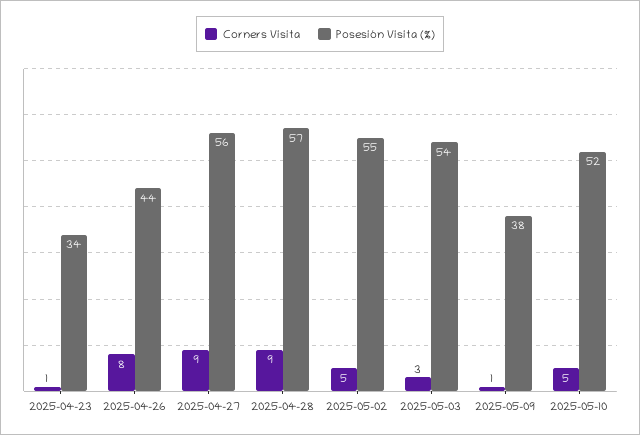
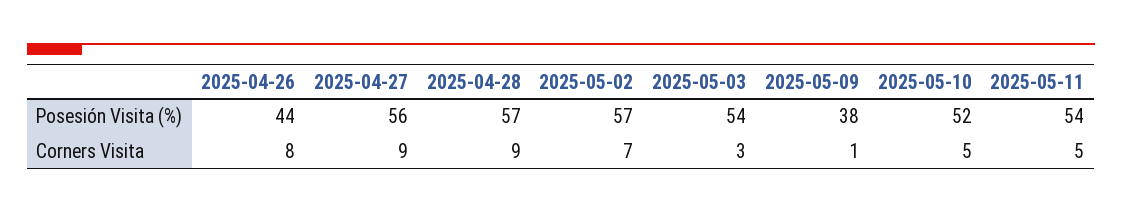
Corners Visita, 2025-04-23: 1 -> none
Posesión Visita (%), 2025-04-23: 34 -> none
Corners Visita, 2025-05-02: 5 -> 7
Posesión Visita (%), 2025-05-02: 55 -> 57
Posesión Visita (%), 2025-05-11: none -> 54
Corners Visita, 2025-05-11: none -> 5

